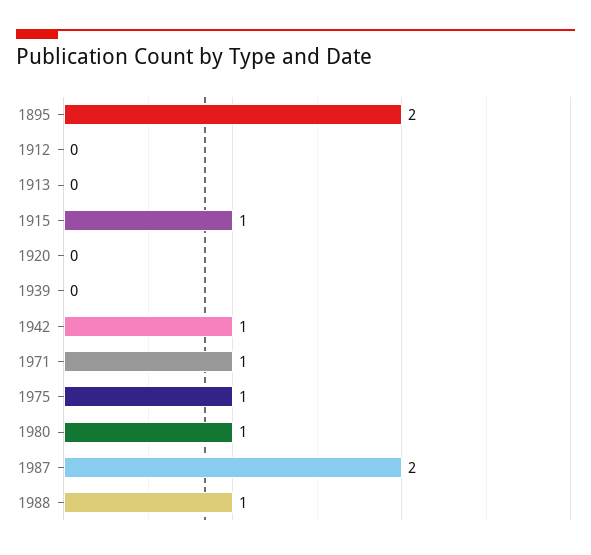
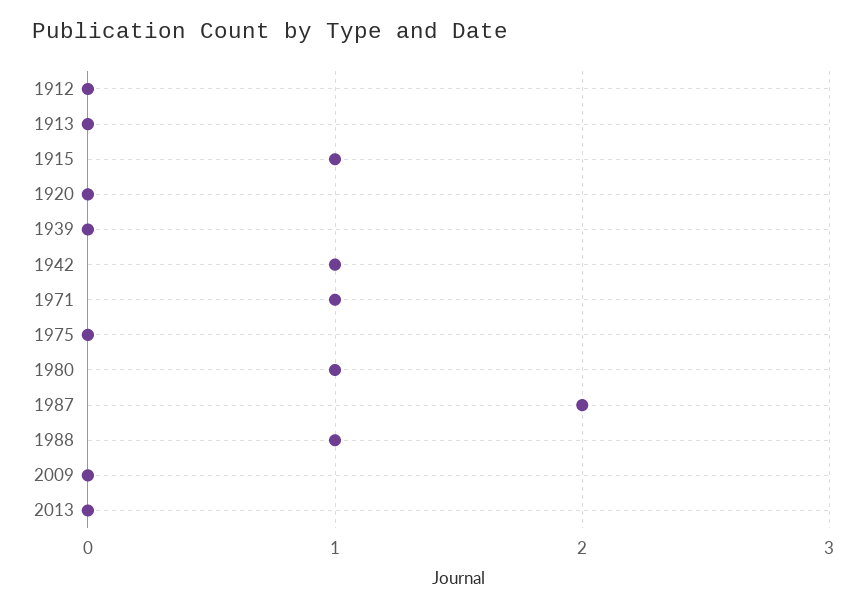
1895: 2 -> none
1975: 1 -> 0
2009: none -> 0
2013: none -> 0

